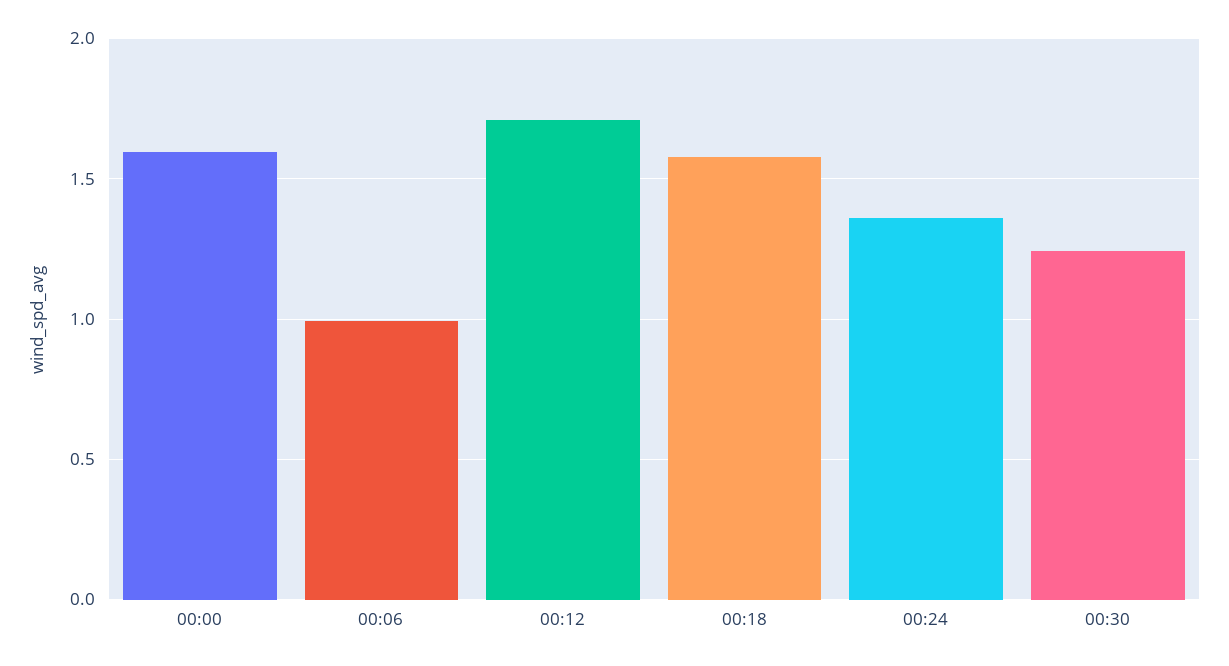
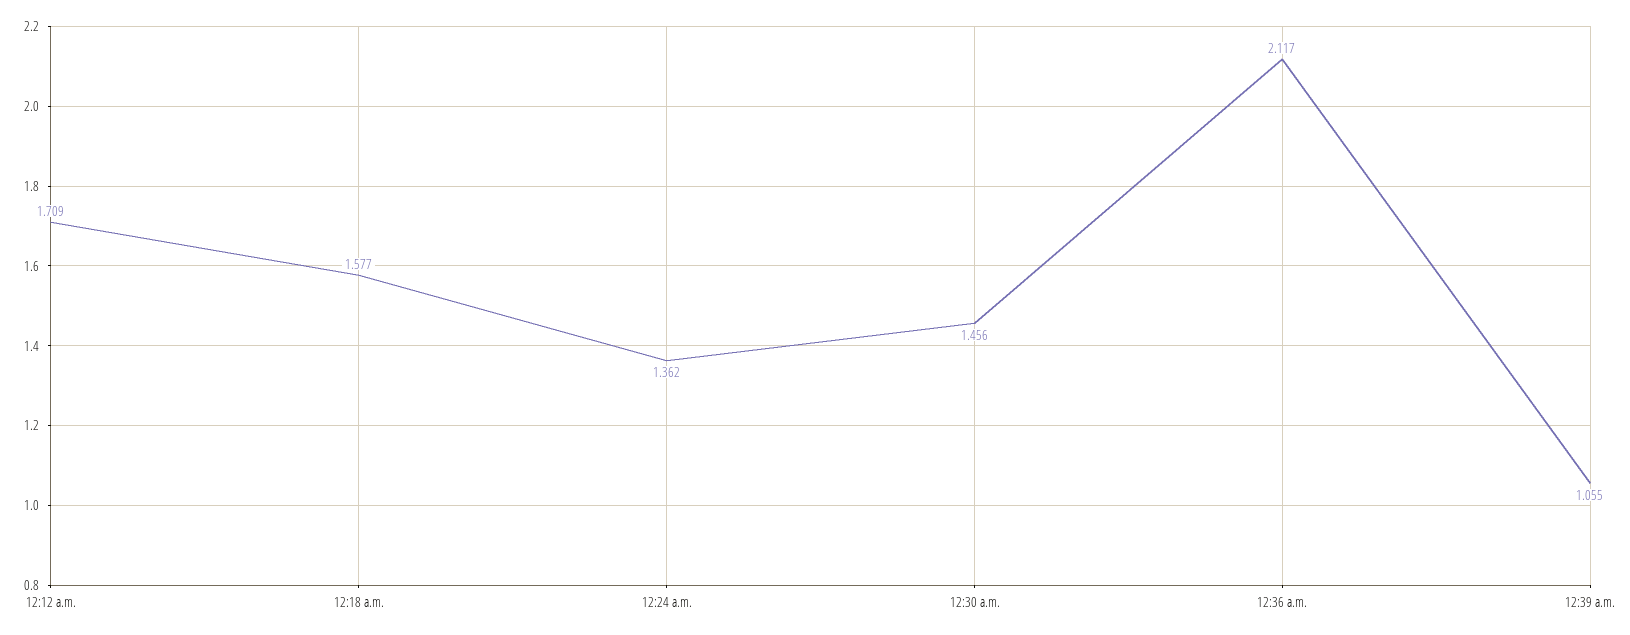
00:00: 1.6 -> none
00:06: 1 -> none
00:30: 1.25 -> 1.456
12:36 a.m.: none -> 2.117
12:39 a.m.: none -> 1.055

